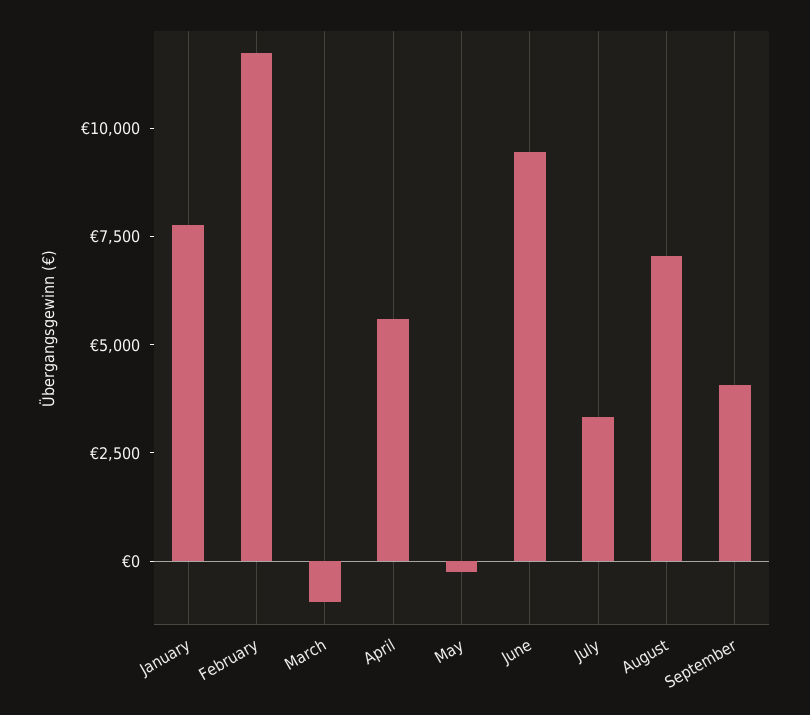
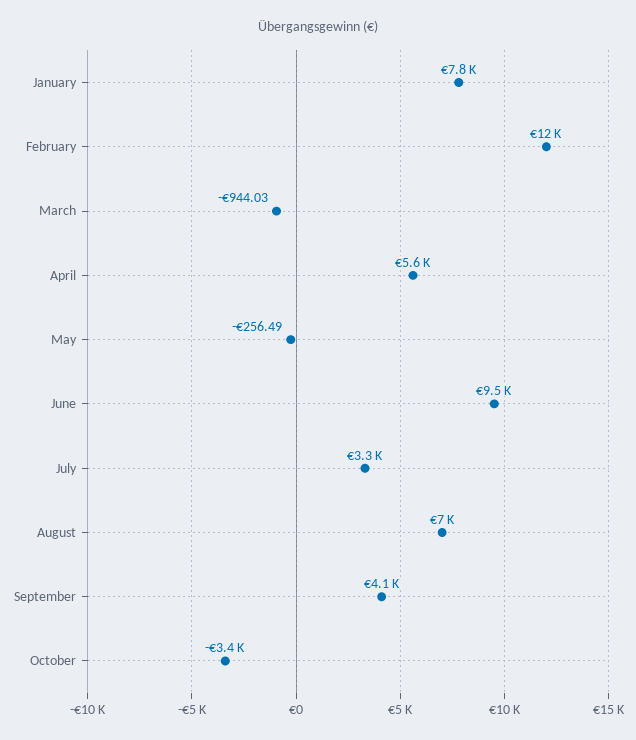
October: none -> -3400

